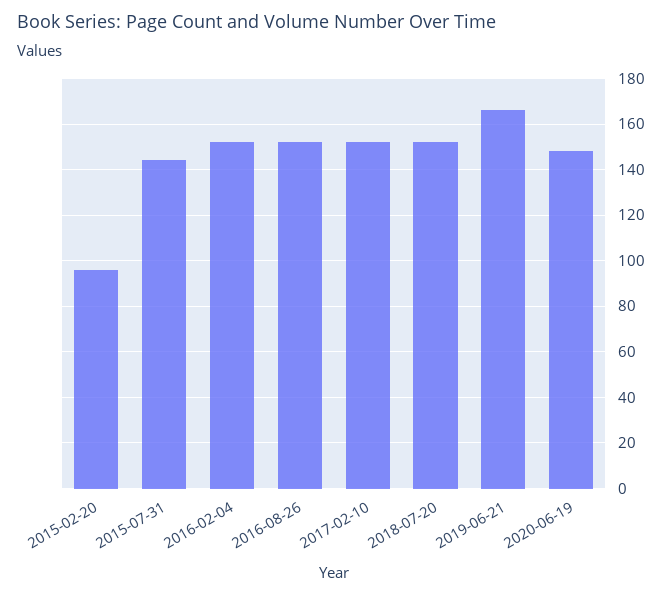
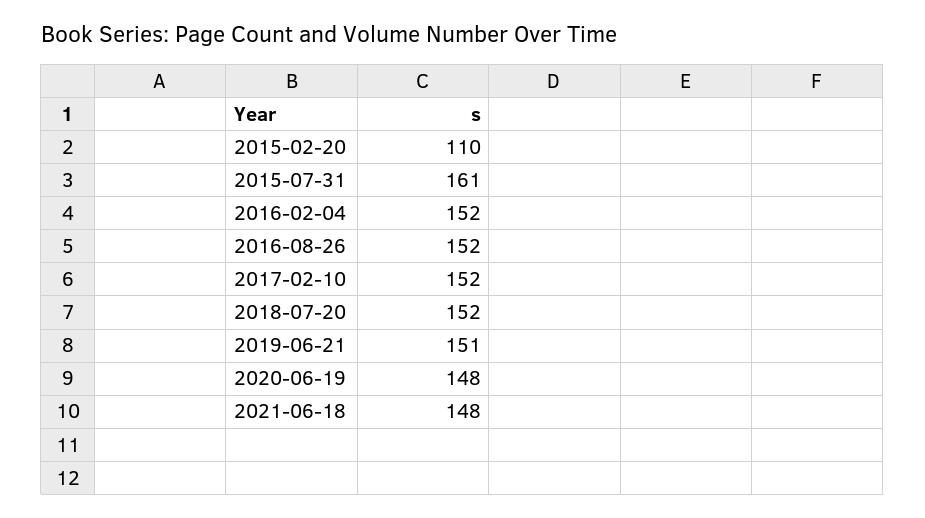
2015-02-20: 95 -> 110
2015-07-31: 145 -> 161
2019-06-21: 165 -> 151
2021-06-18: none -> 148

